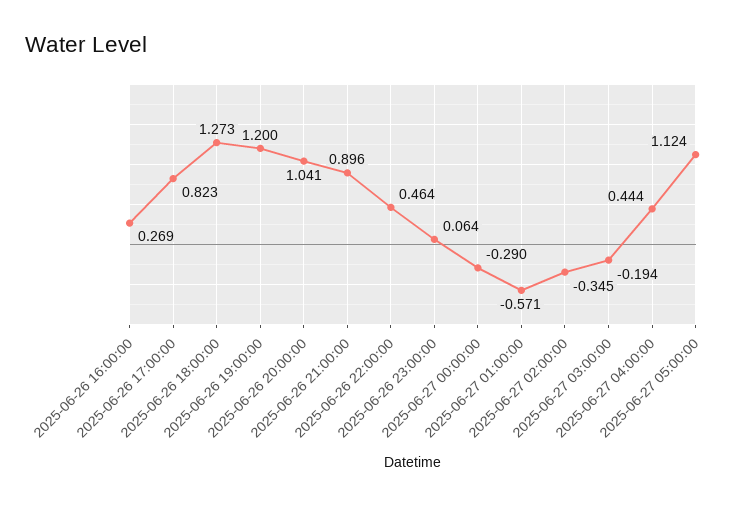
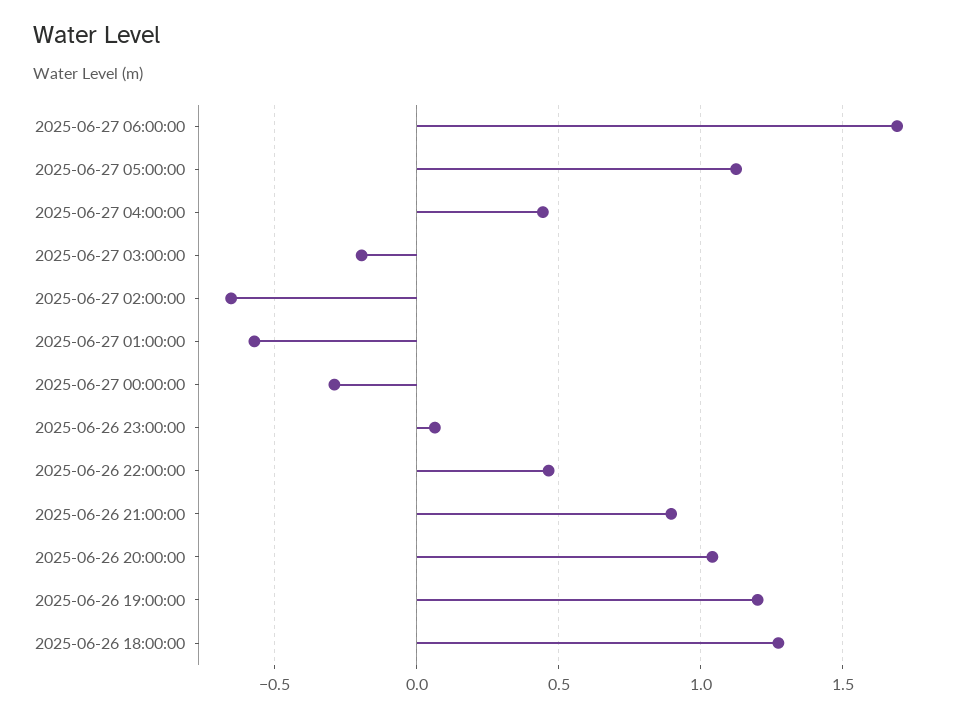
2025-06-26 16:00:00: 0.269 -> none
2025-06-26 17:00:00: 0.823 -> none
2025-06-27 02:00:00: -0.345 -> -0.65
2025-06-27 06:00:00: none -> 1.7

